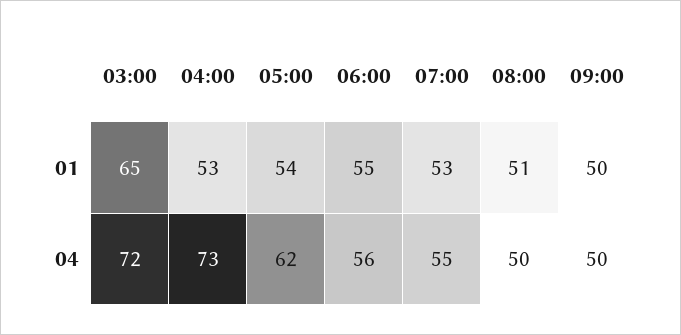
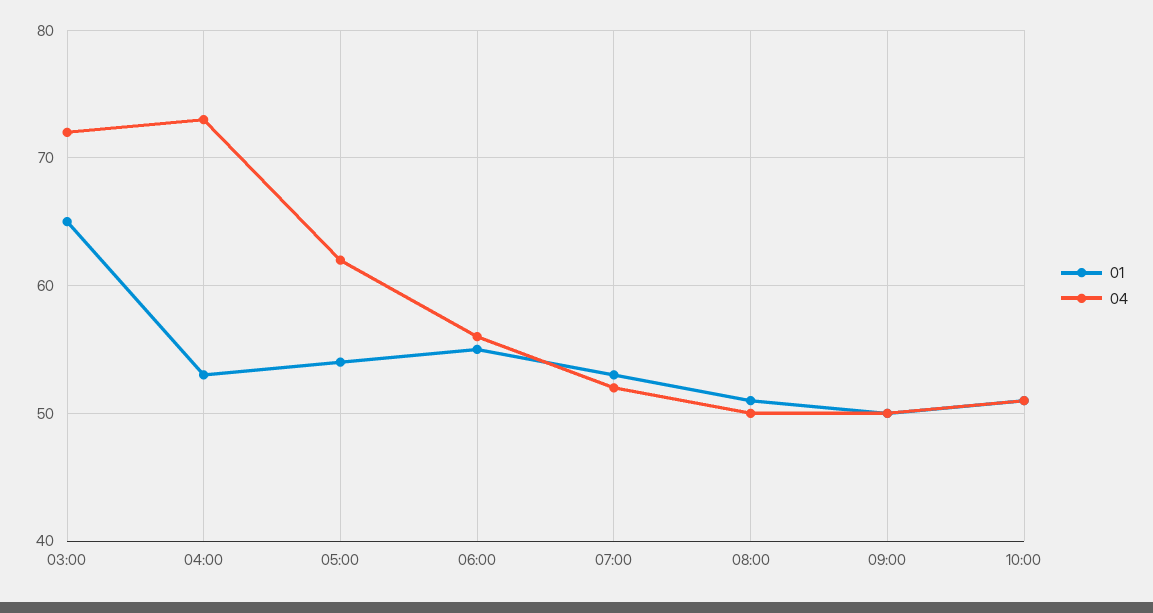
04, 07:00: 55 -> 52
01, 10:00: none -> 51
04, 10:00: none -> 51

